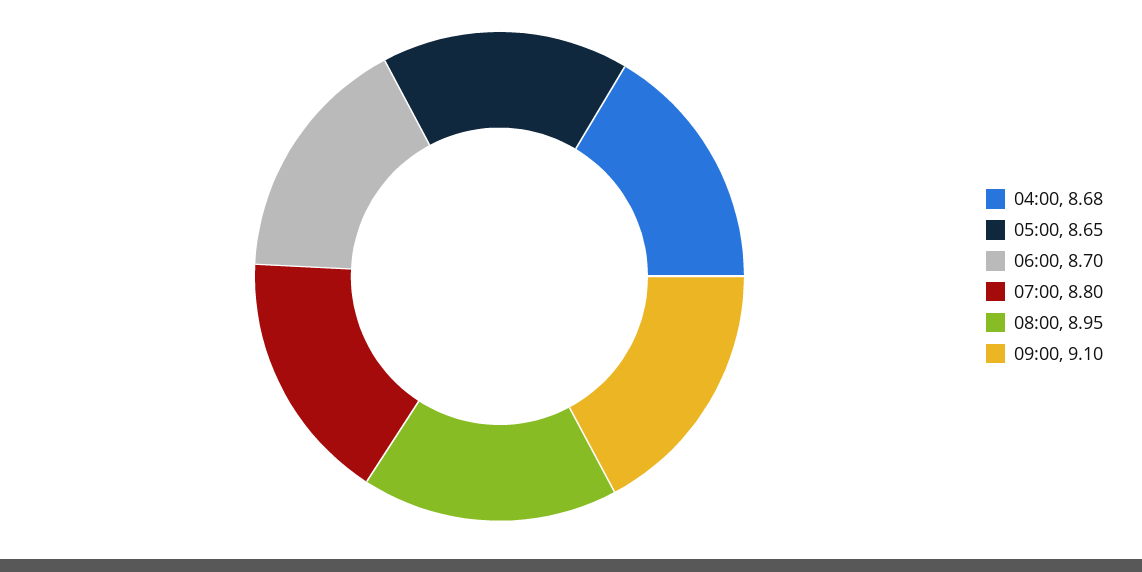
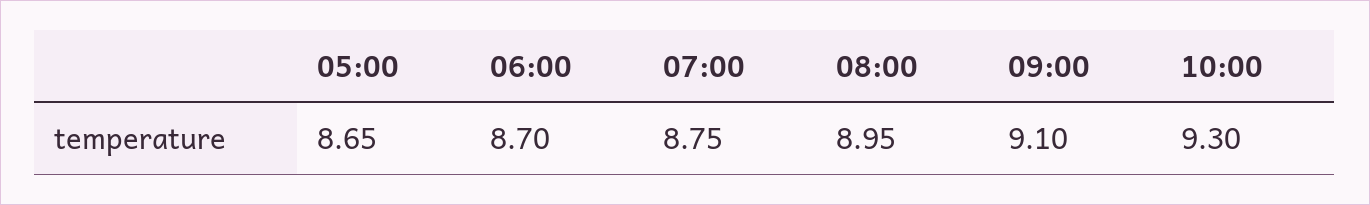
04:00: 8.68 -> none
07:00: 8.8 -> 8.75
10:00: none -> 9.3

